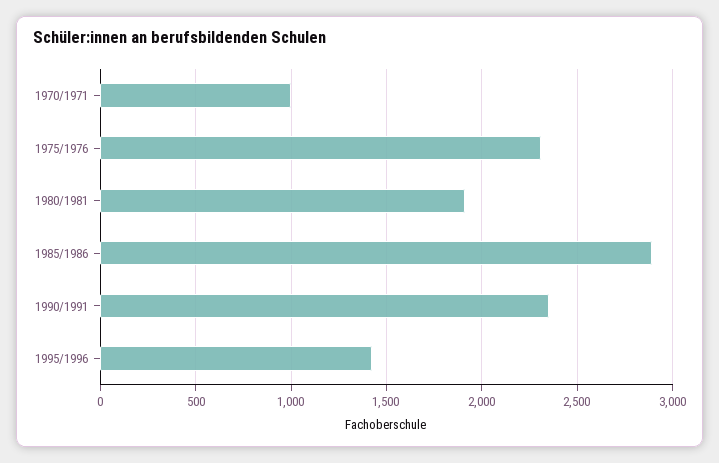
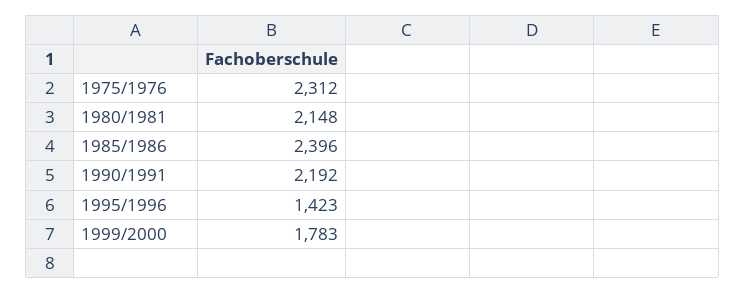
1970/1971: 1000 -> none
1980/1981: 1900 -> 2148
1985/1986: 2900 -> 2396
1990/1991: 2350 -> 2192
1999/2000: none -> 1783

